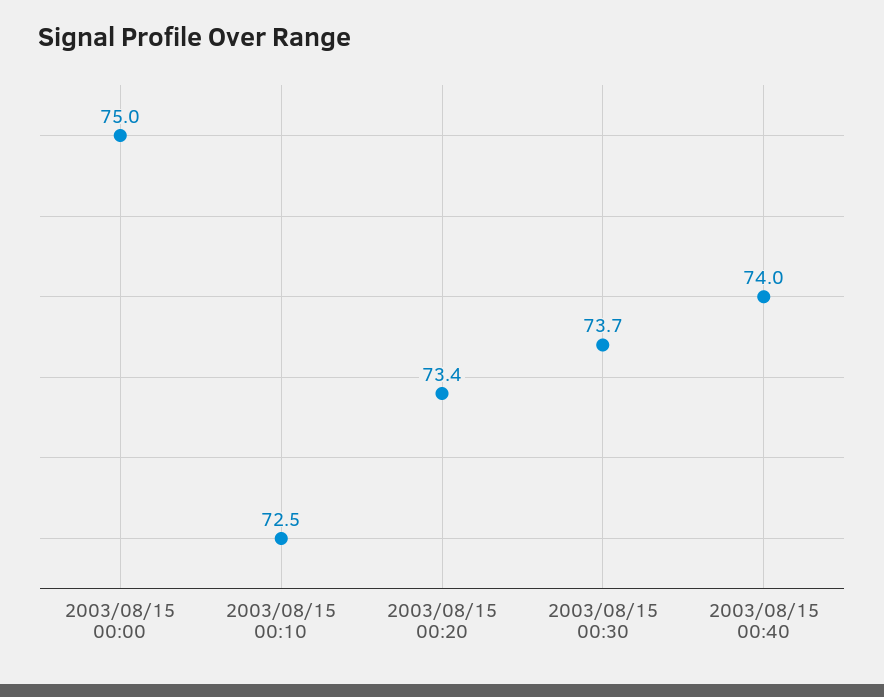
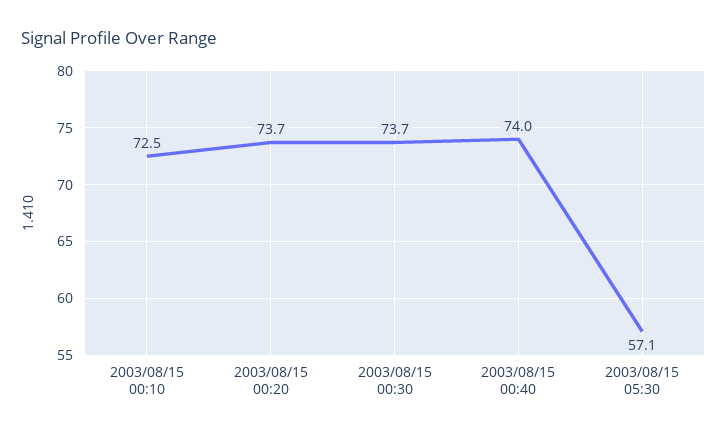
2003/08/15 00:00: 75 -> none
2003/08/15 00:20: 73.4 -> 73.7
2003/08/15 05:30: none -> 57.1

